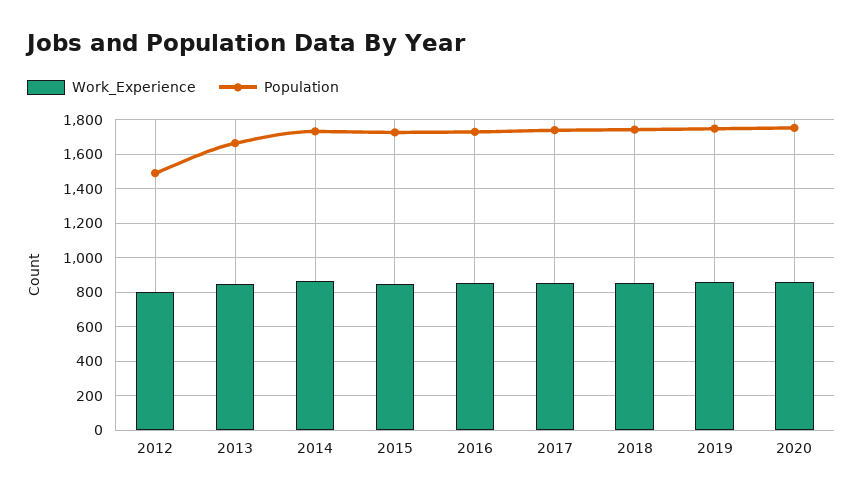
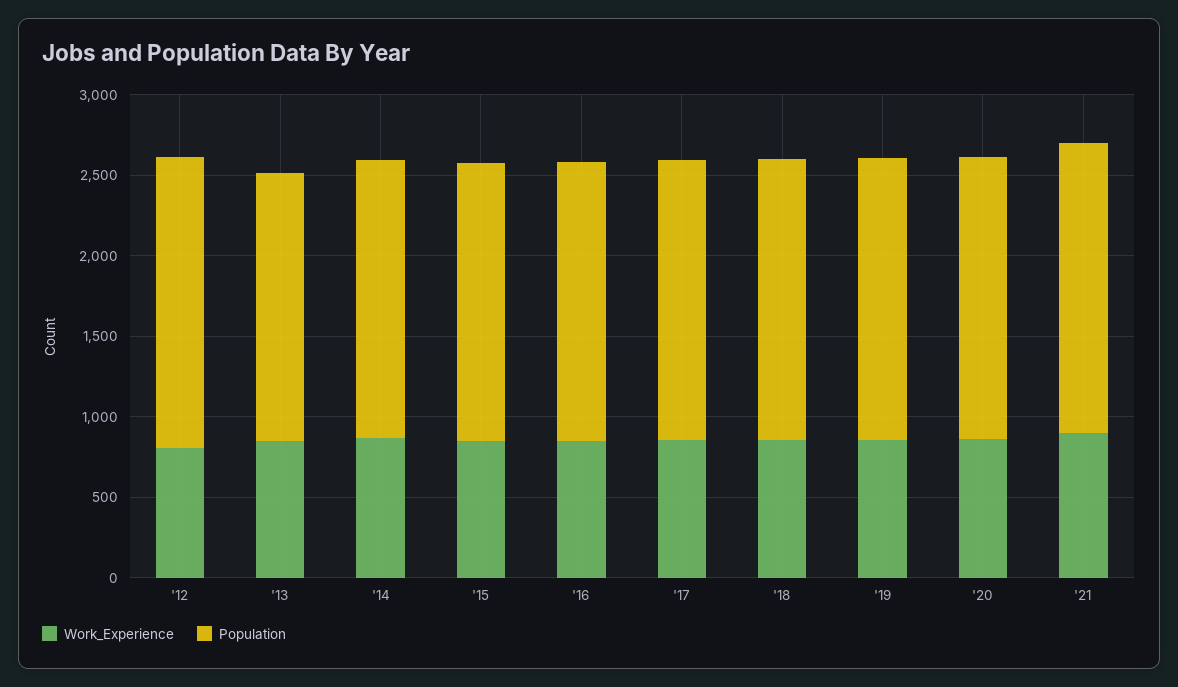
Population, 2012: 1500 -> 1800
Work_Experience, '21: none -> 900
Population, '21: none -> 1800

